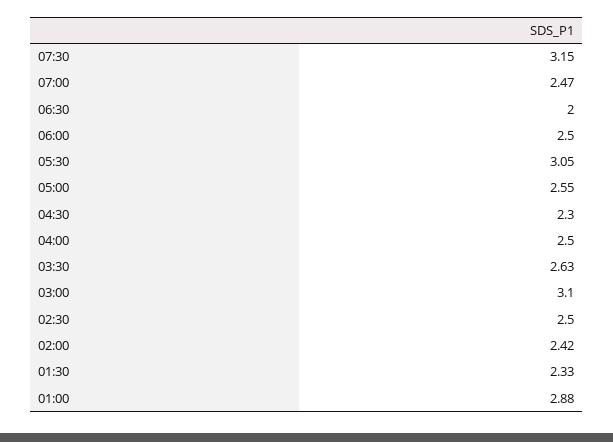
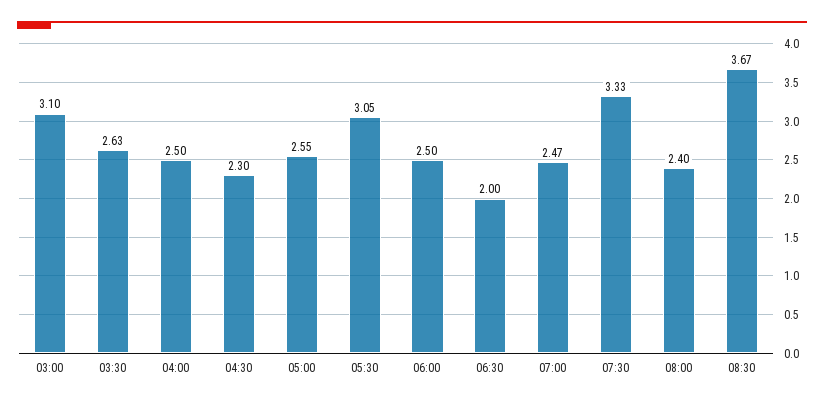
07:30: 3.15 -> 3.33
02:30: 2.5 -> none
02:00: 2.42 -> none
01:30: 2.33 -> none
01:00: 2.88 -> none
08:00: none -> 2.4
08:30: none -> 3.67

